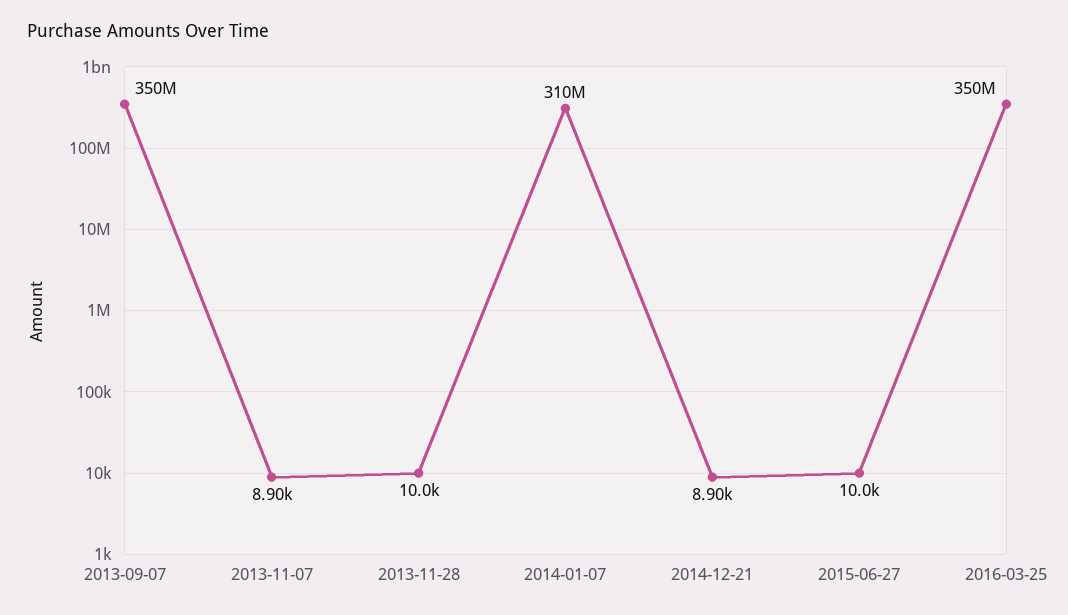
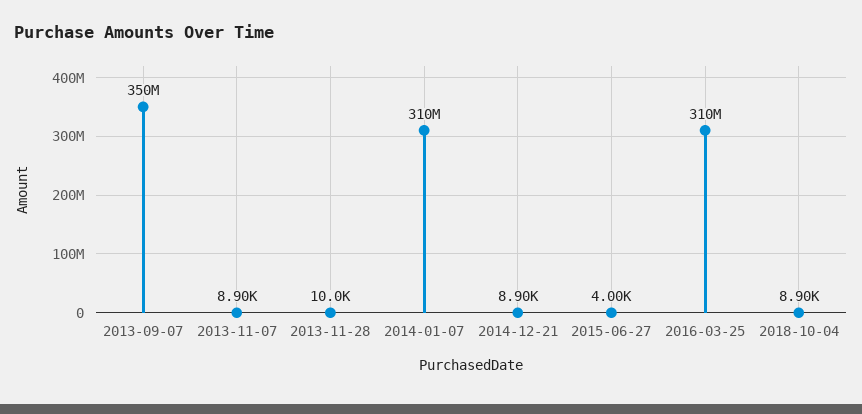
2015-06-27: 10000 -> 4000
2016-03-25: 350000000 -> 310000000
2018-10-04: none -> 8900

